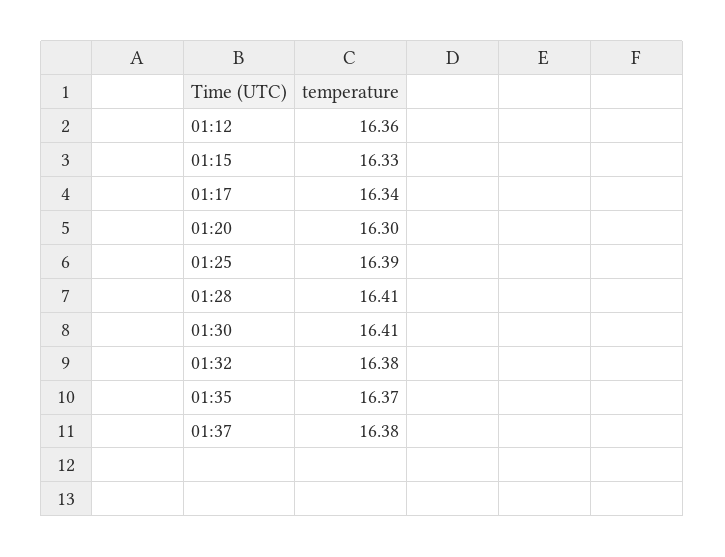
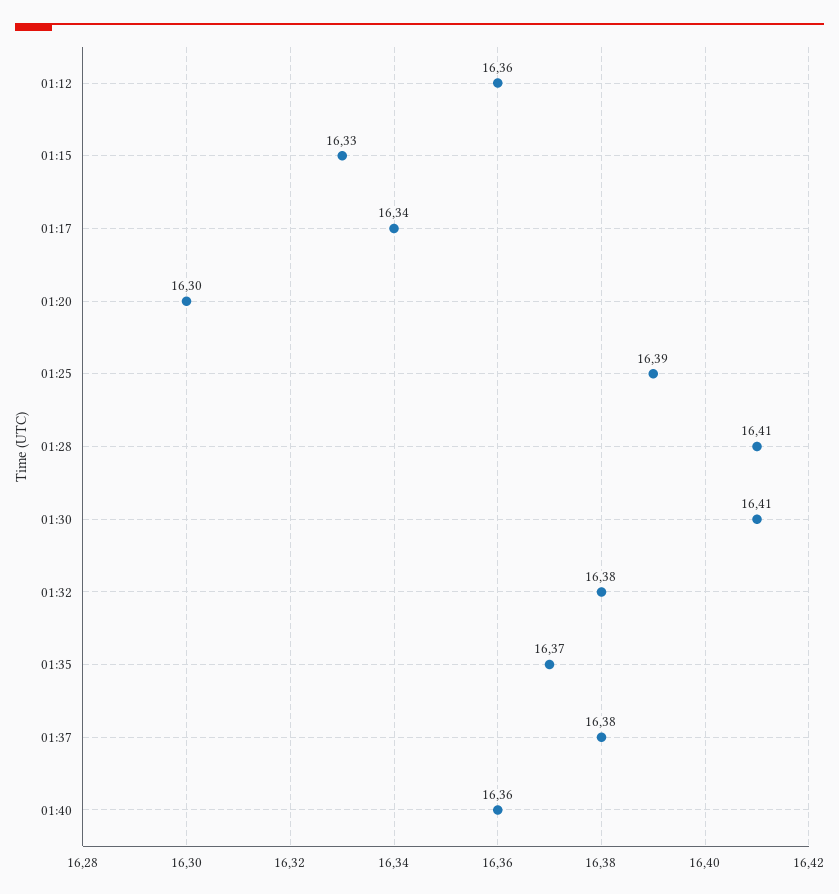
01:40: none -> 16.36

